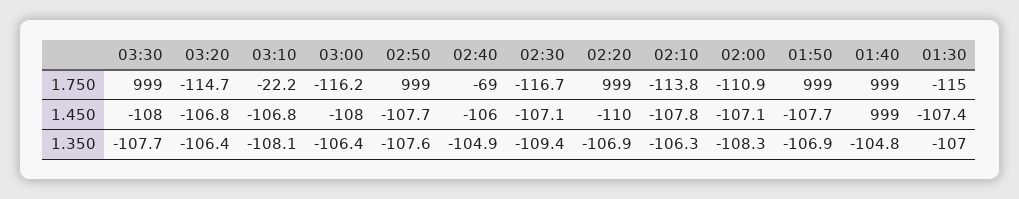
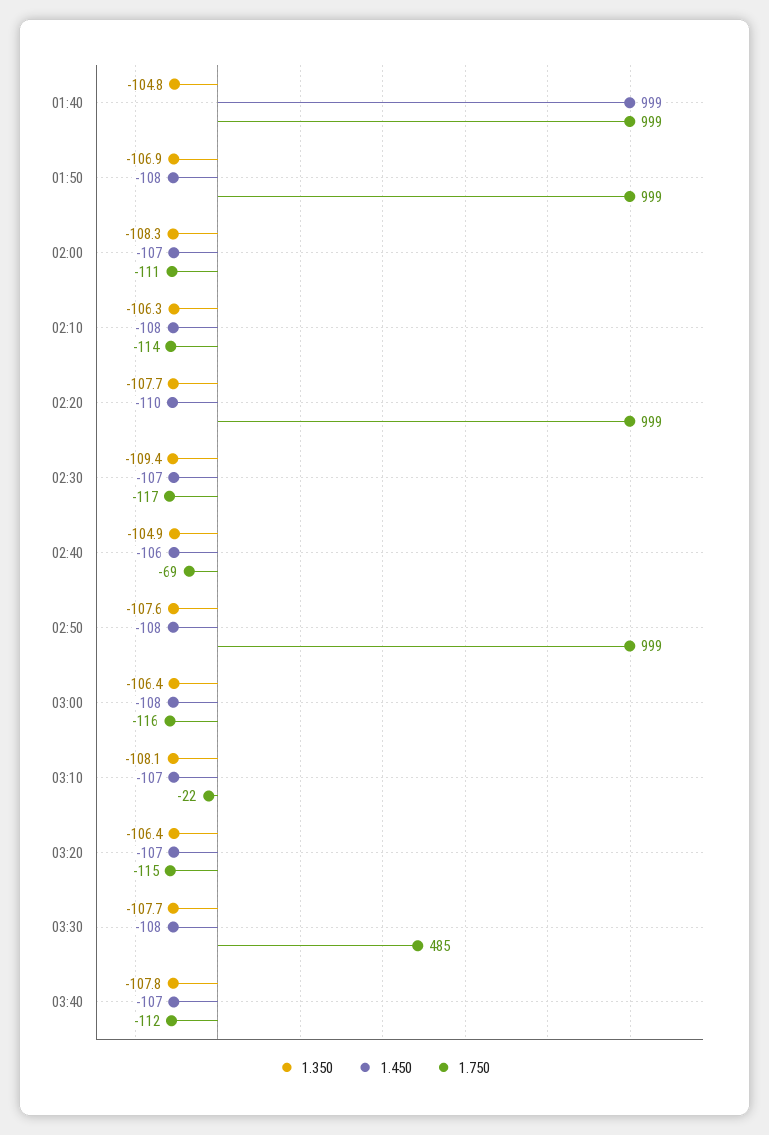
1.750, 03:30: 999 -> 485
1.750, 01:30: -115 -> none
1.450, 01:30: -107.4 -> none
1.350, 02:20: -106.9 -> -107.7
1.350, 01:30: -107 -> none
1.350, 03:40: none -> -107.8
1.450, 03:40: none -> -107
1.750, 03:40: none -> -112

